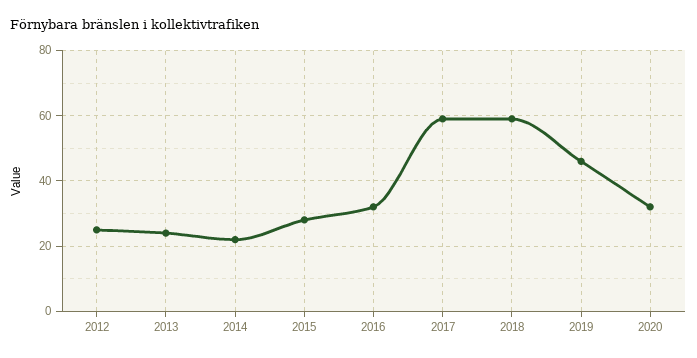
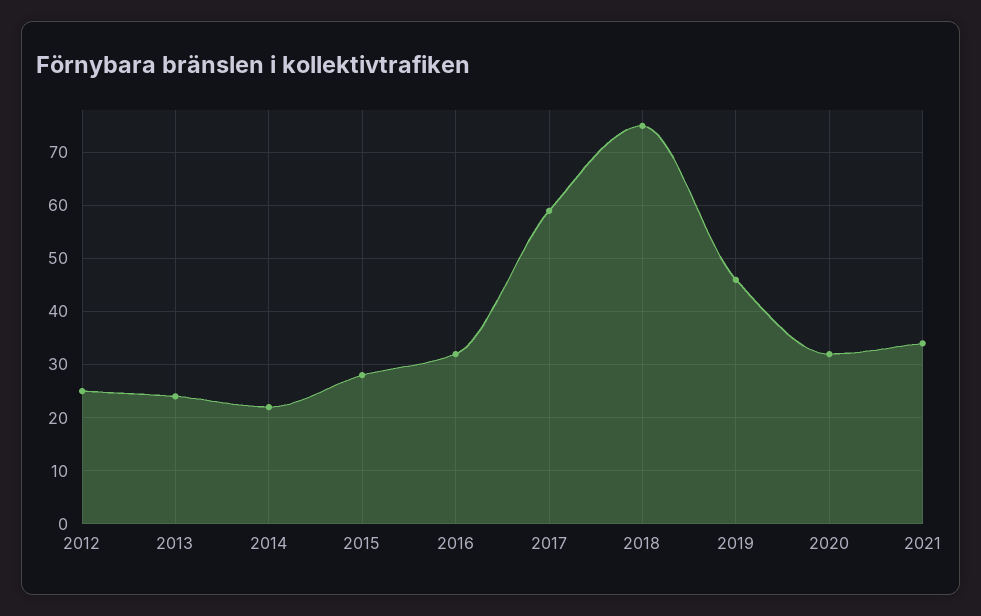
2018: 60 -> 75
2021: none -> 35

